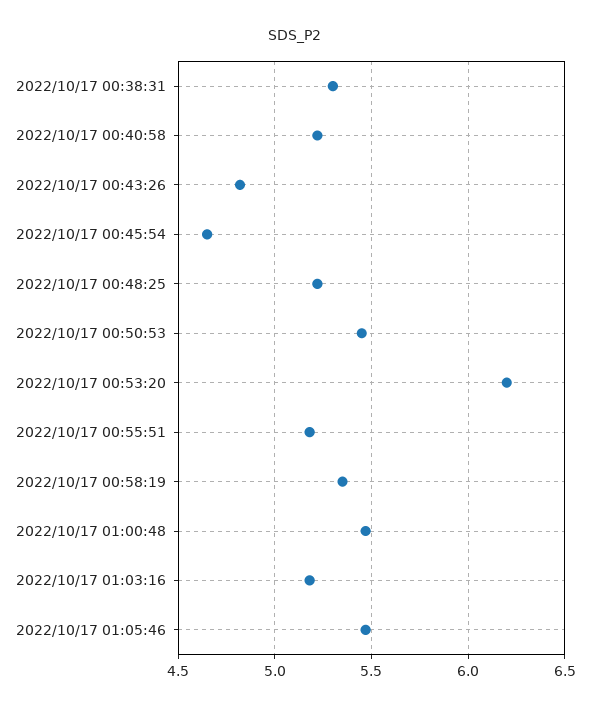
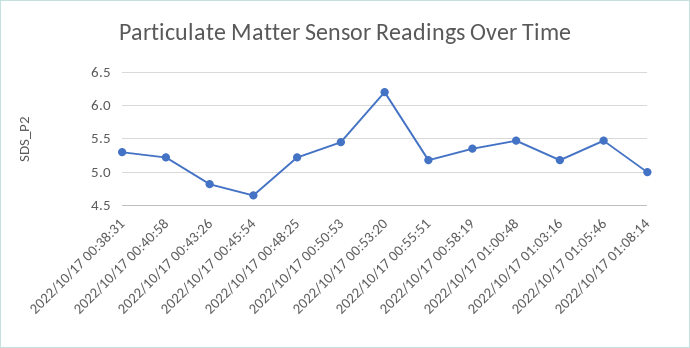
2022/10/17 01:08:14: none -> 5

